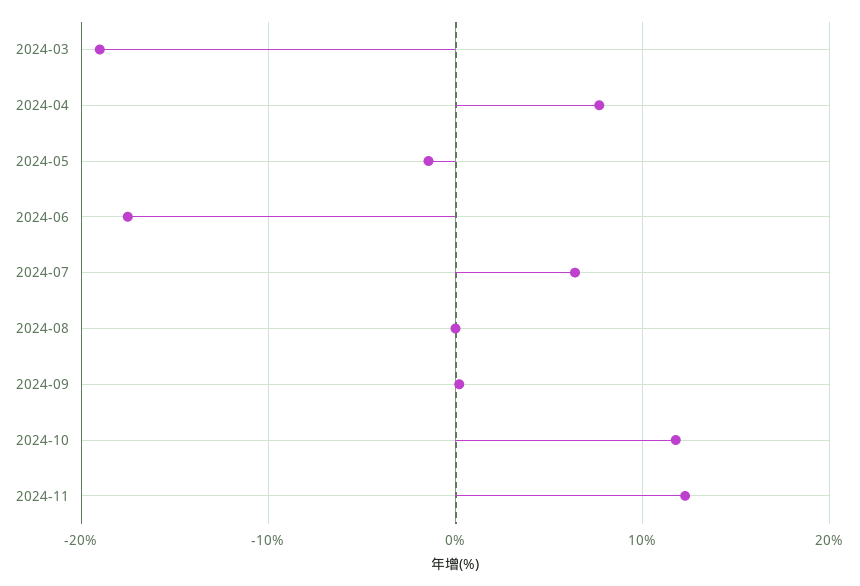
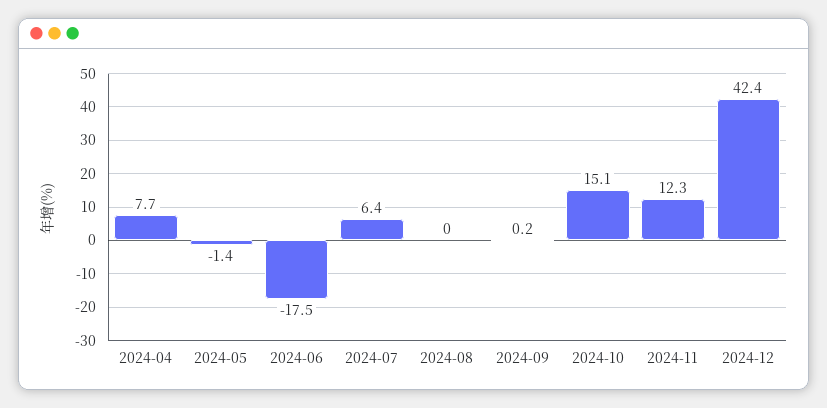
2024-03: -19 -> none
2024-10: 12 -> 15.1
2024-12: none -> 42.4

